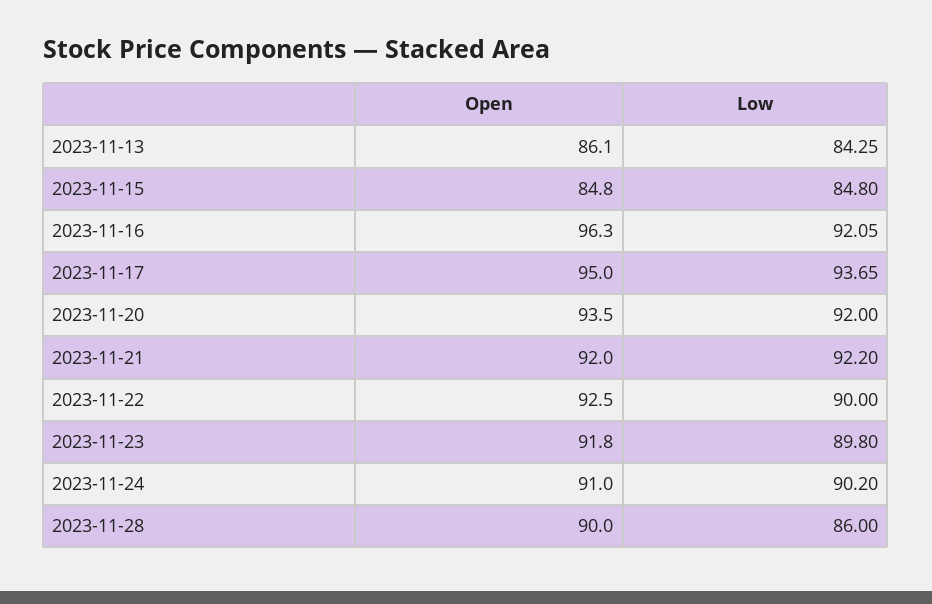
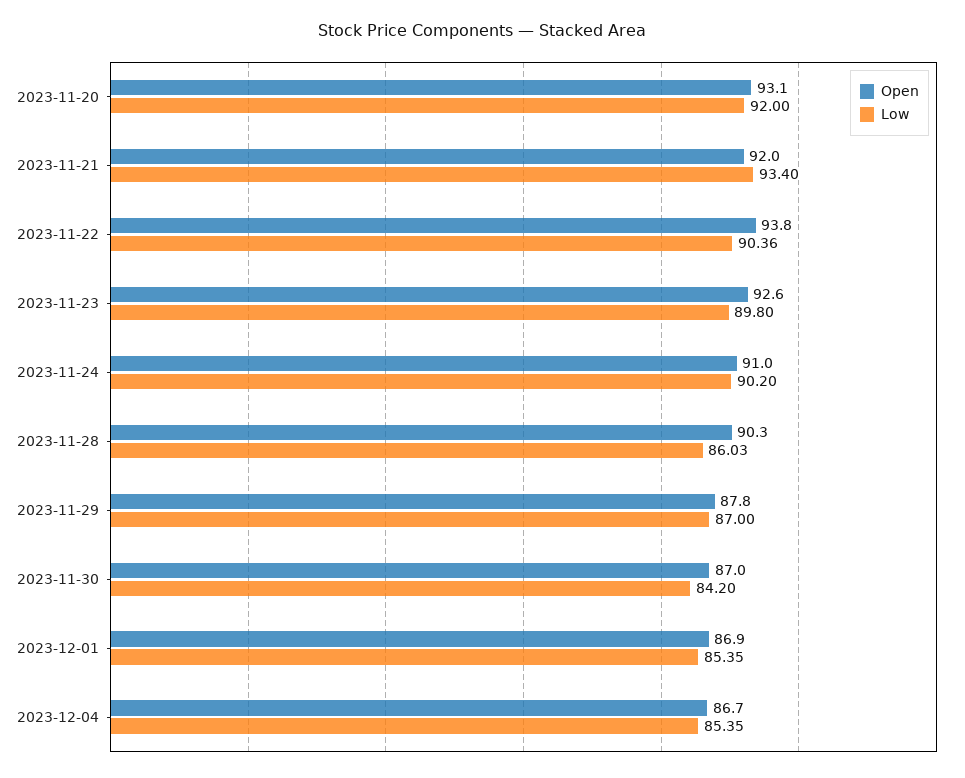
Open, 2023-11-13: 86.1 -> none
Low, 2023-11-13: 84.25 -> none
Open, 2023-11-15: 84.8 -> none
Low, 2023-11-15: 84.8 -> none
Open, 2023-11-16: 96.3 -> none
Low, 2023-11-16: 92.05 -> none
Open, 2023-11-17: 95 -> none
Low, 2023-11-17: 93.65 -> none
Open, 2023-11-20: 93.5 -> 93.1
Low, 2023-11-21: 92.2 -> 93.4
Open, 2023-11-22: 92.5 -> 93.8
Low, 2023-11-22: 90 -> 90.36
Open, 2023-11-23: 91.8 -> 92.6
Open, 2023-11-28: 90 -> 90.3
Low, 2023-11-28: 86 -> 86.03
Open, 2023-11-29: none -> 87.8
Low, 2023-11-29: none -> 87
Open, 2023-11-30: none -> 87
Low, 2023-11-30: none -> 84.2
Open, 2023-12-01: none -> 86.9
Low, 2023-12-01: none -> 85.35
Open, 2023-12-04: none -> 86.7
Low, 2023-12-04: none -> 85.35

